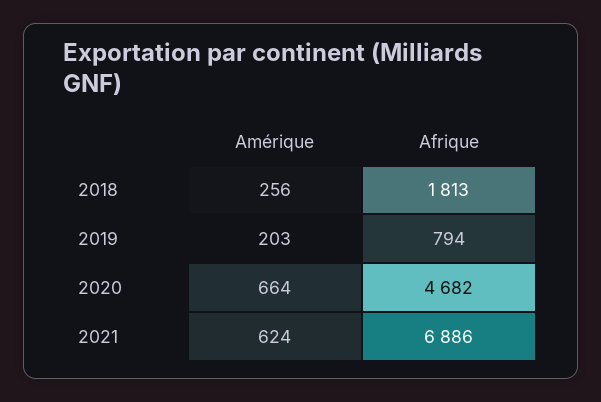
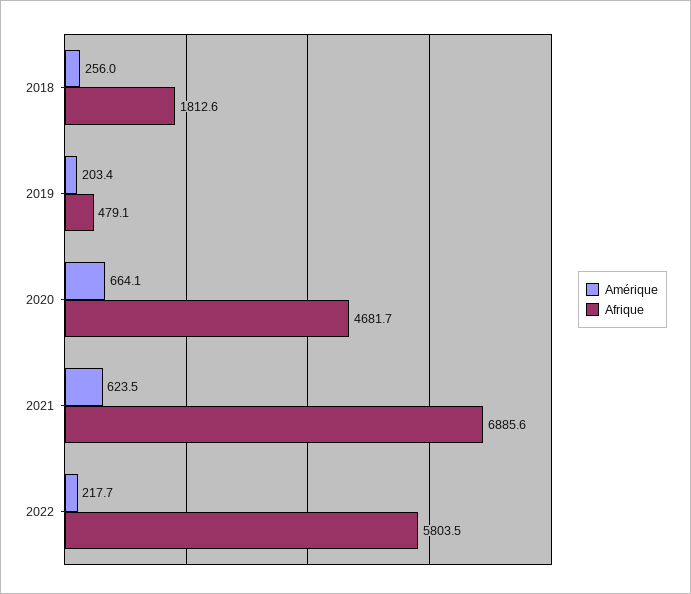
Afrique, 2019: 794 -> 479.1
Amérique, 2022: none -> 217.7
Afrique, 2022: none -> 5803.5

